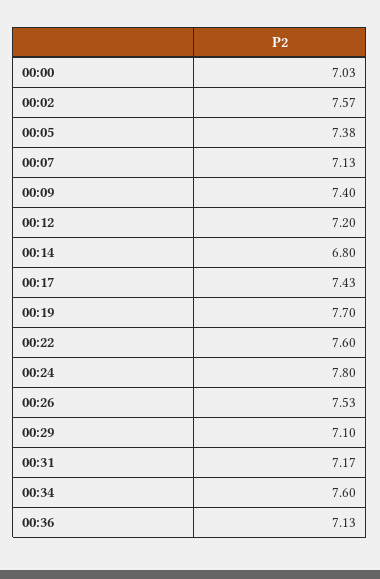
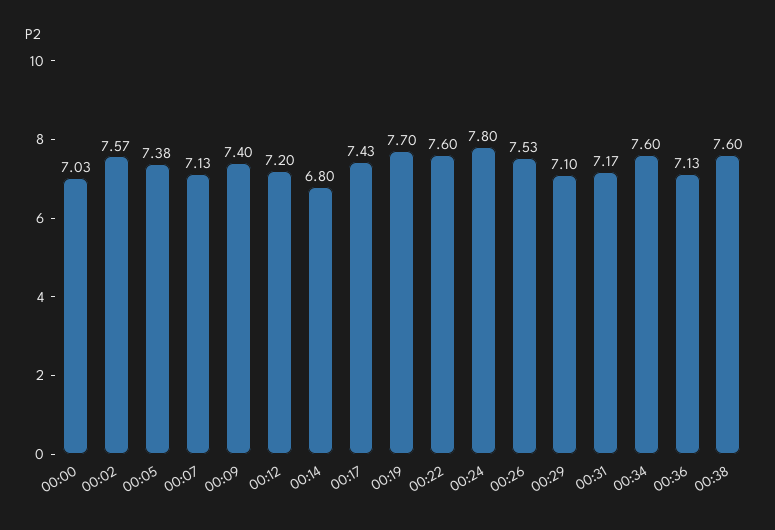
00:38: none -> 7.6

